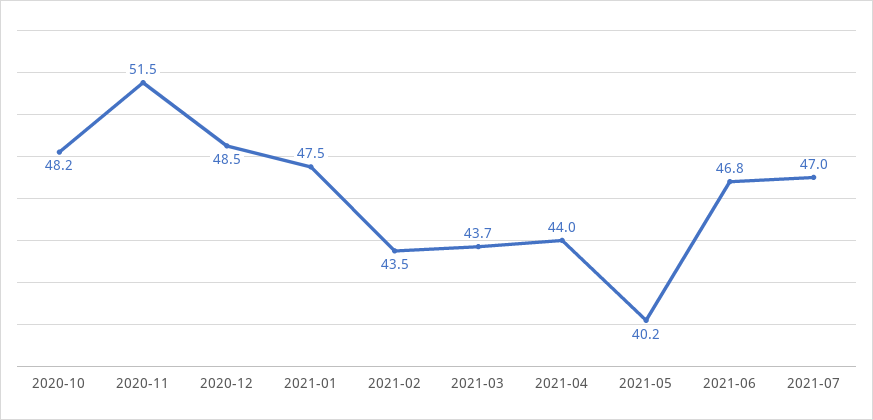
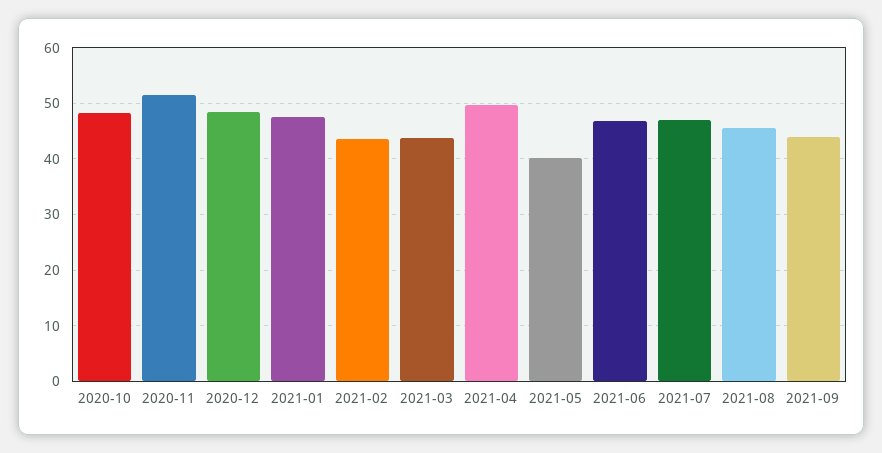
2021-04: 44 -> 50
2021-08: none -> 46
2021-09: none -> 44

